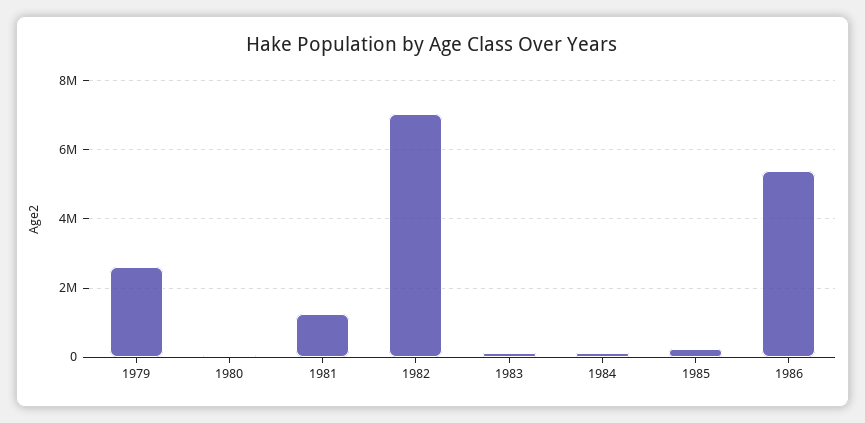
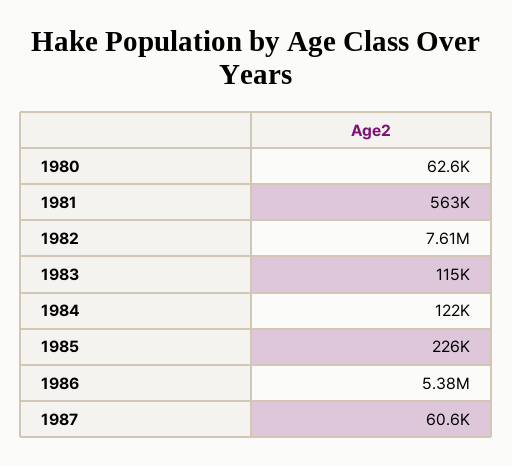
1979: 2600000 -> none
1981: 1200000 -> 563000
1982: 7000000 -> 7610000
1987: none -> 60600

